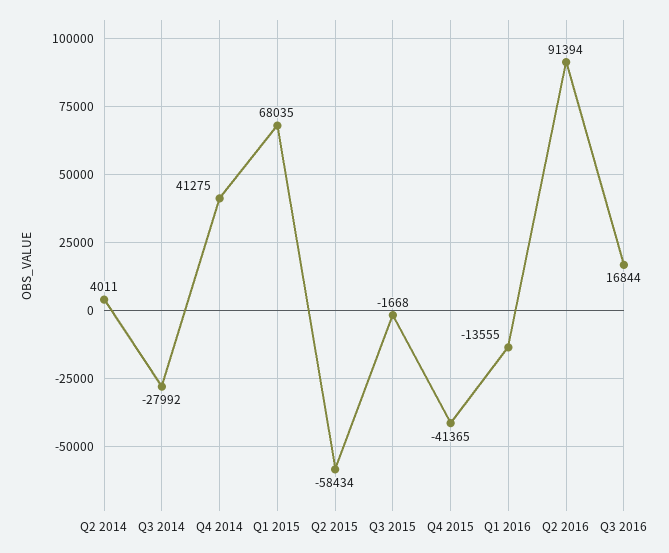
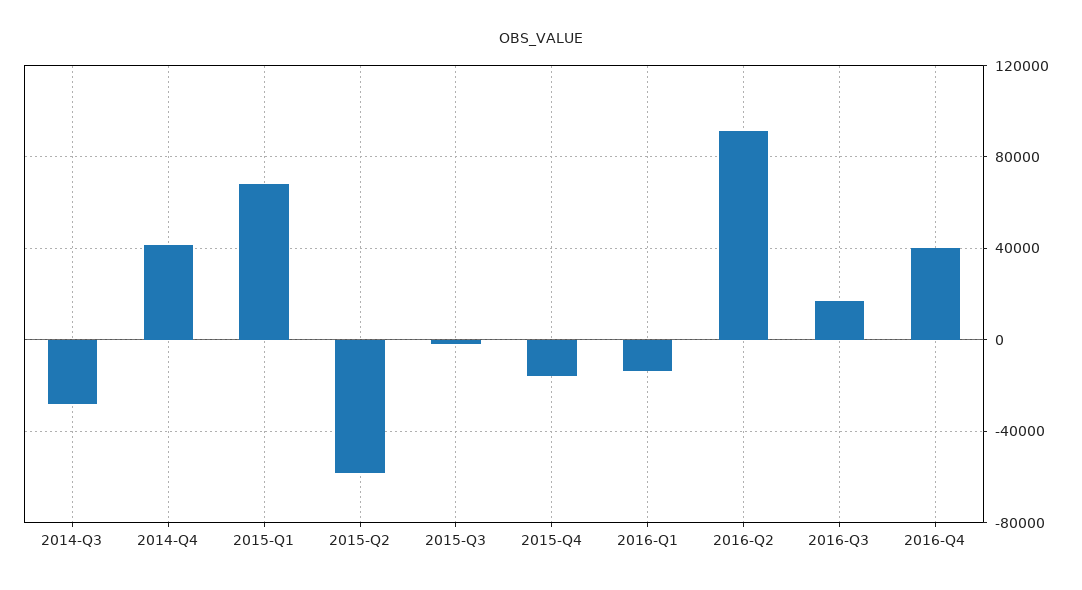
Q2 2014: 4011 -> none
Q4 2015: -41365 -> -15000
2016-Q4: none -> 40000

